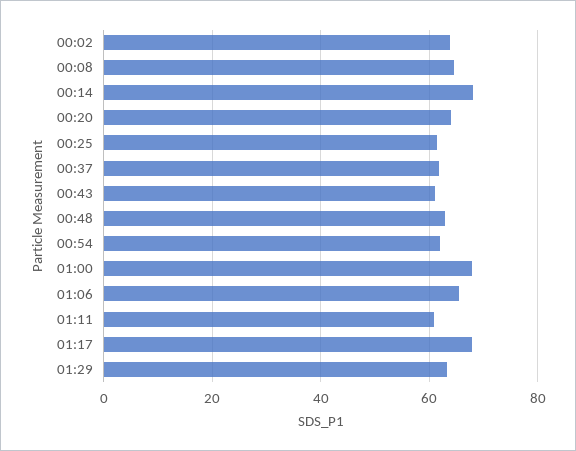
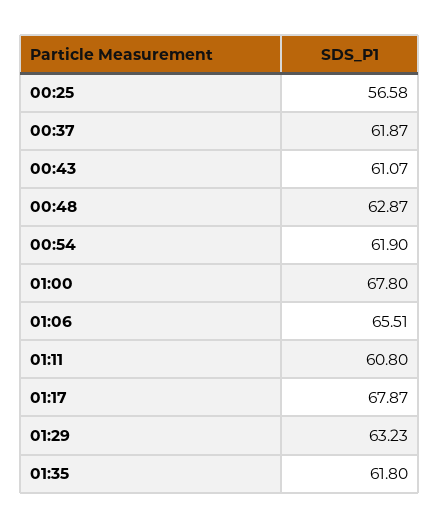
00:02: 64 -> none
00:08: 64 -> none
00:14: 68 -> none
00:20: 64 -> none
00:25: 62 -> 56.58
01:35: none -> 61.8

